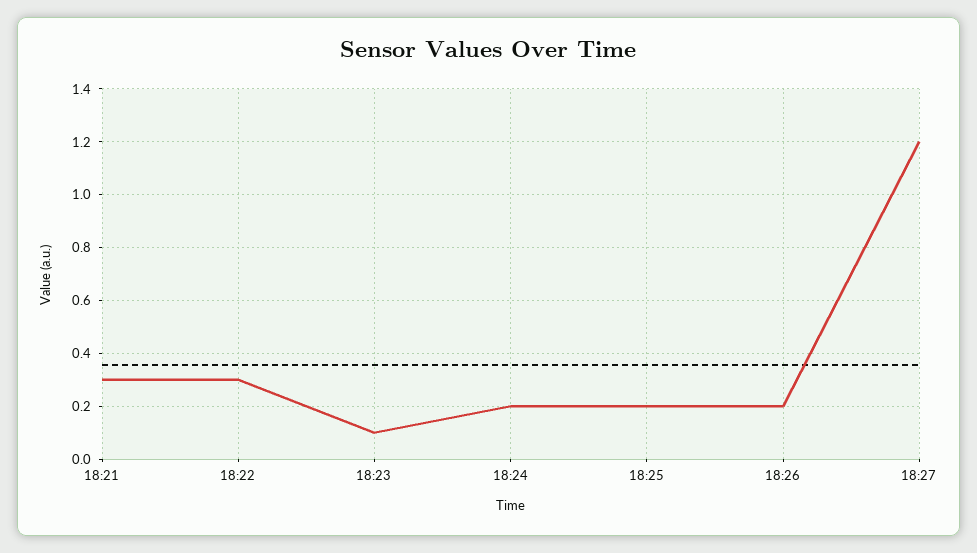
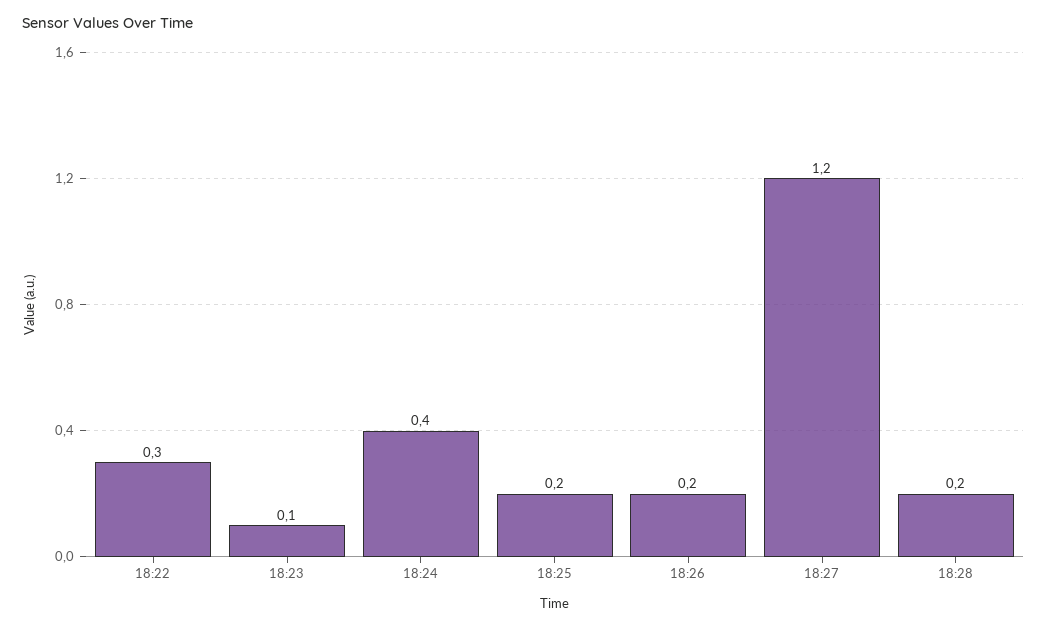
18:21: 0.3 -> none
18:24: 0.2 -> 0.4
18:28: none -> 0.2

